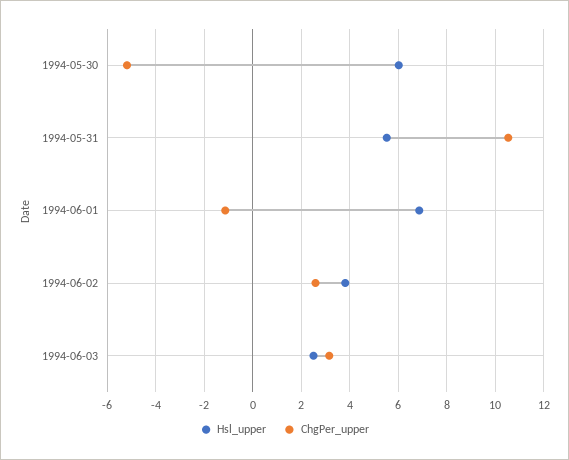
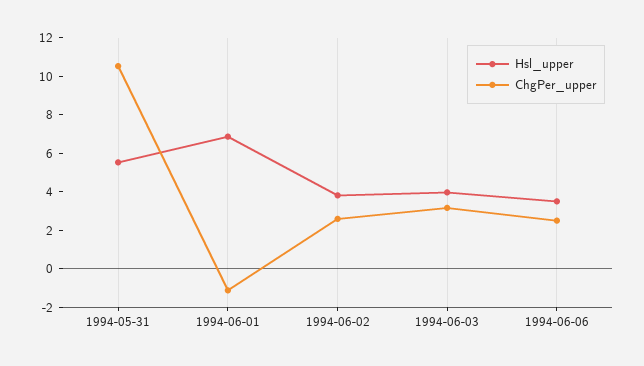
Hsl_upper, 1994-05-30: 6 -> none
ChgPer_upper, 1994-05-30: -5.25 -> none
Hsl_upper, 1994-06-03: 2.5 -> 4
Hsl_upper, 1994-06-06: none -> 3.5
ChgPer_upper, 1994-06-06: none -> 2.5

